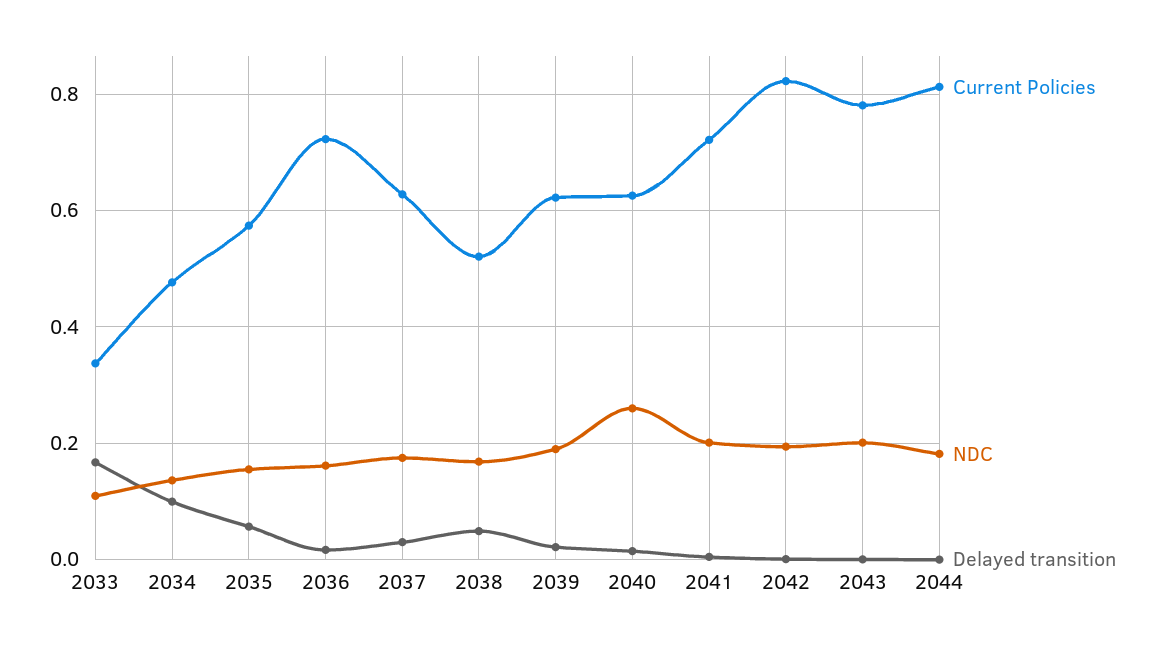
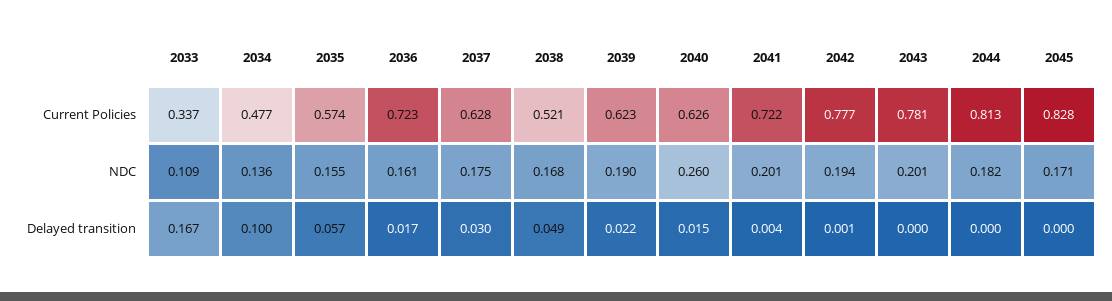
Current Policies, 2042: 0.82 -> 0.777
Current Policies, 2045: none -> 0.828
NDC, 2045: none -> 0.171
Delayed transition, 2045: none -> 0

